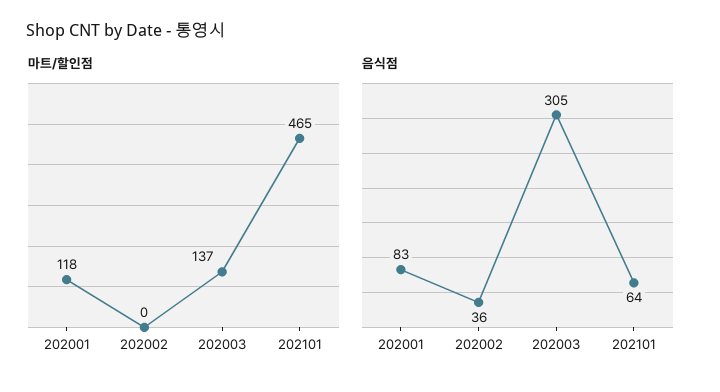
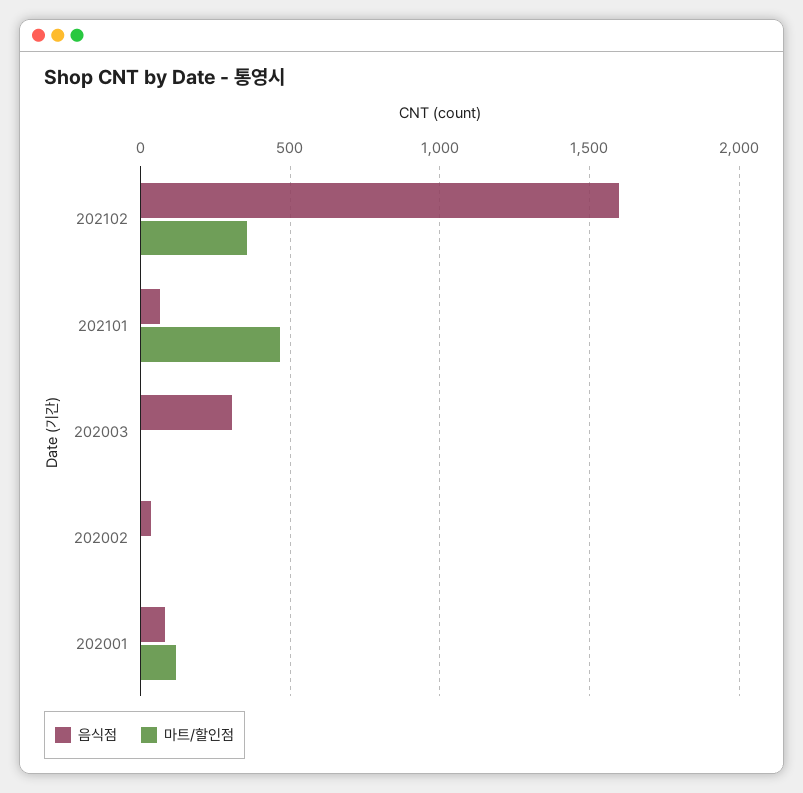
마트/할인점, 202003: 137 -> 0
음식점, 202102: none -> 1600
마트/할인점, 202102: none -> 350

